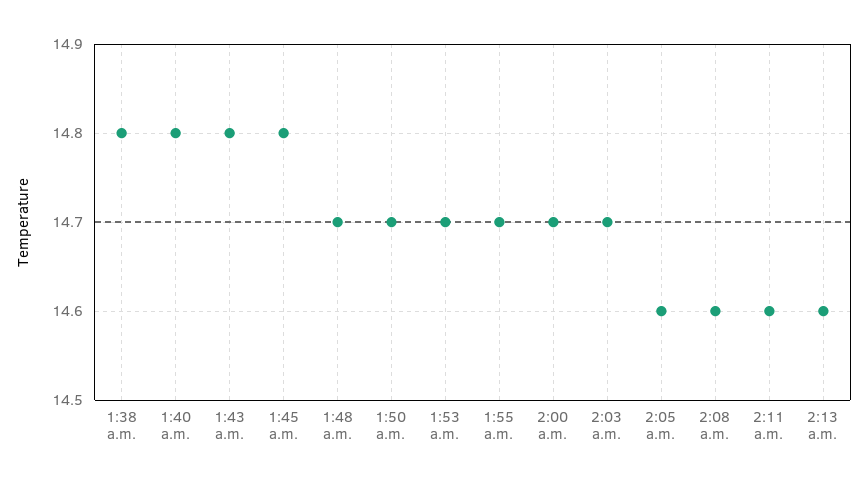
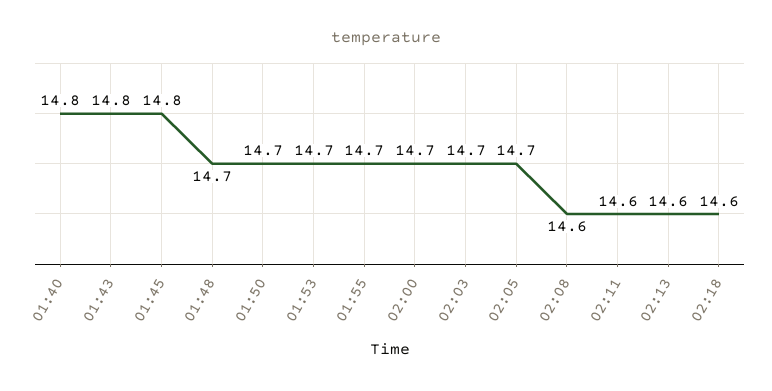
1:38 a.m.: 14.8 -> none
2:05 a.m.: 14.6 -> 14.7
02:18: none -> 14.6

